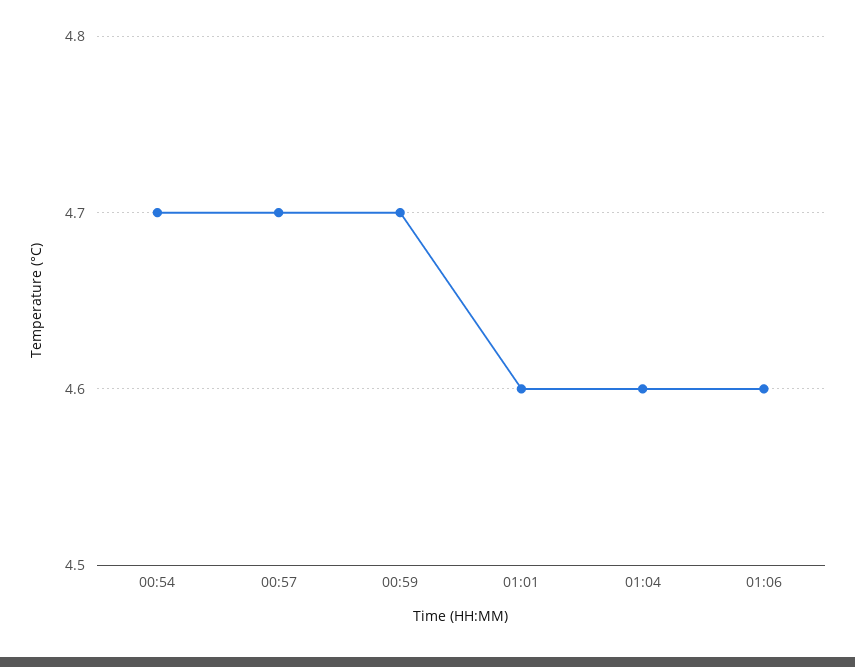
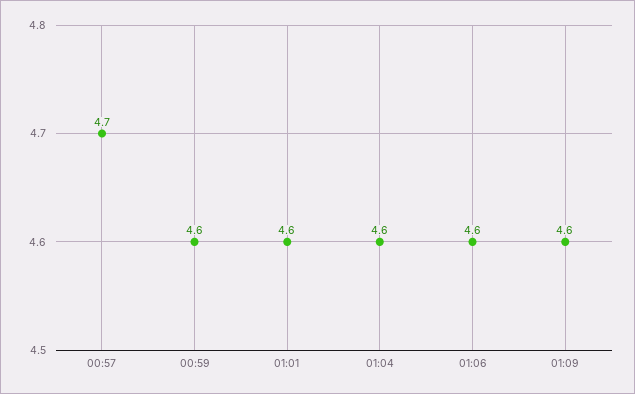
00:54: 4.7 -> none
00:59: 4.7 -> 4.6
01:09: none -> 4.6

